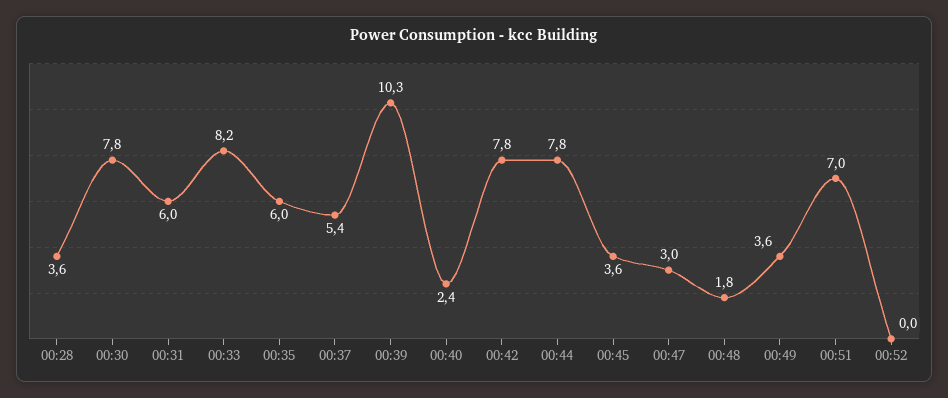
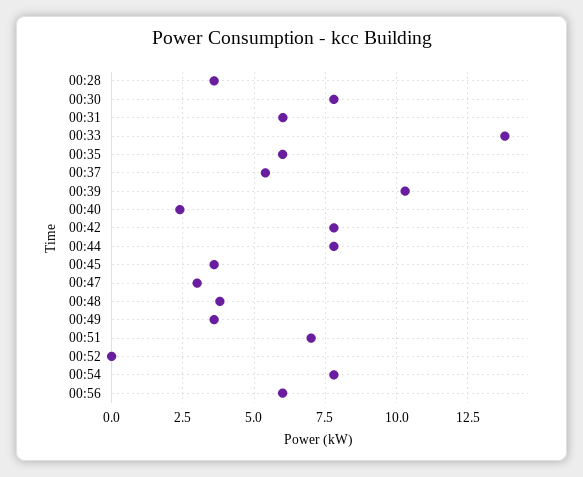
00:33: 8.2 -> 13.75
00:48: 1.8 -> 3.75
00:54: none -> 7.75
00:56: none -> 6

